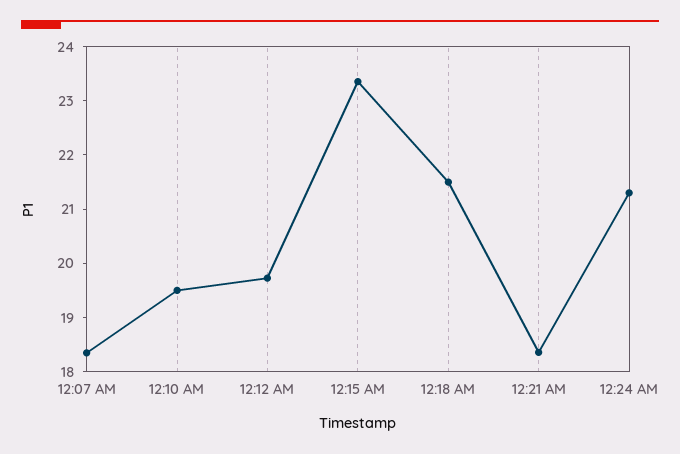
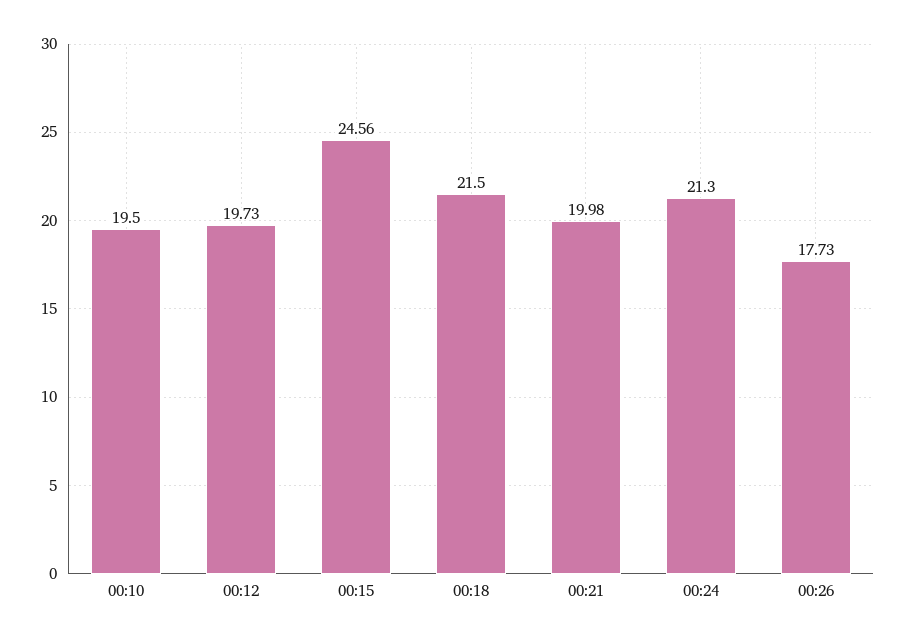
12:07 AM: 18.4 -> none
12:15 AM: 23.4 -> 24.56
12:21 AM: 18.4 -> 19.98
00:26: none -> 17.73

